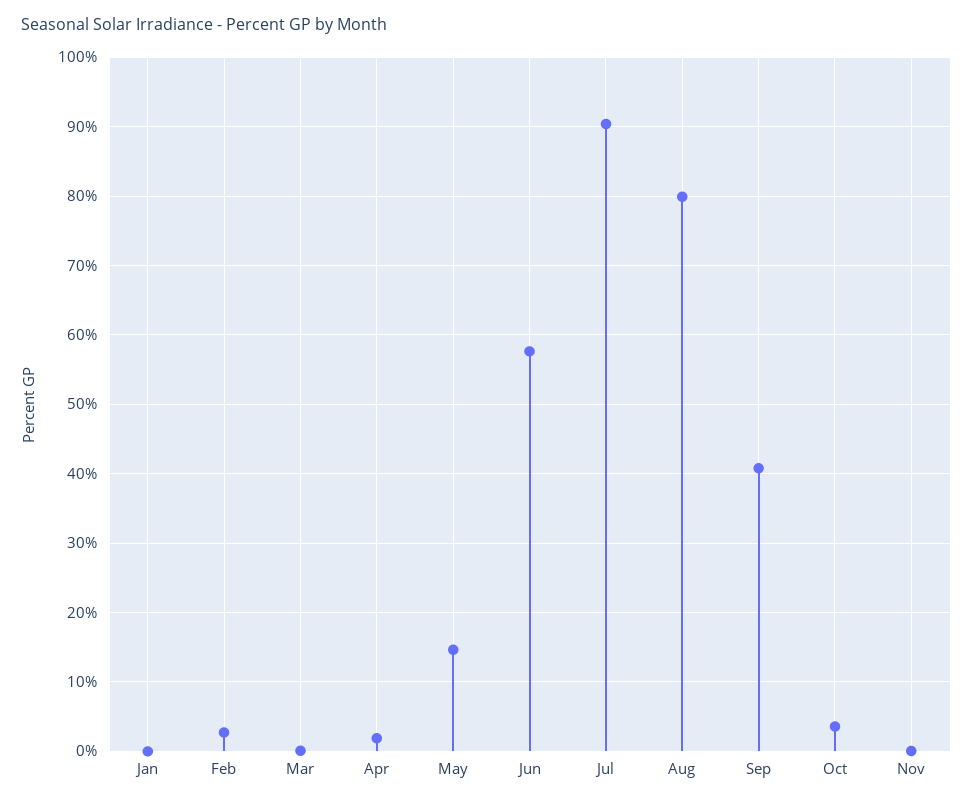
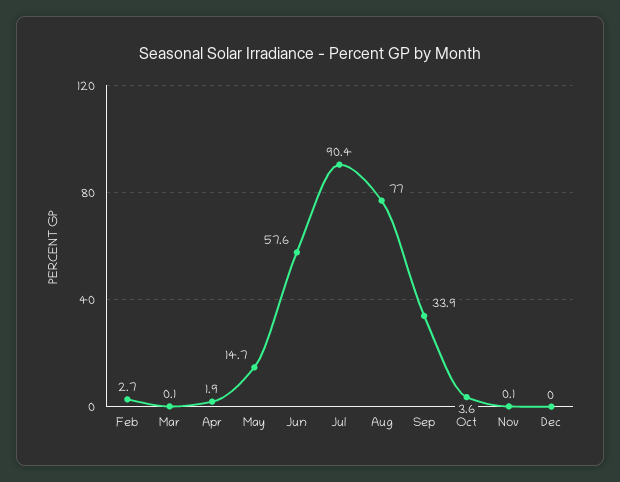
Jan: 0 -> none
Aug: 80 -> 77
Sep: 41 -> 33.9
Dec: none -> 0

